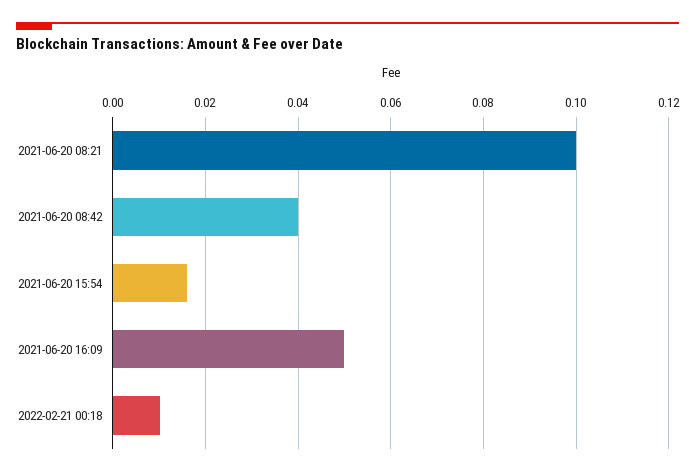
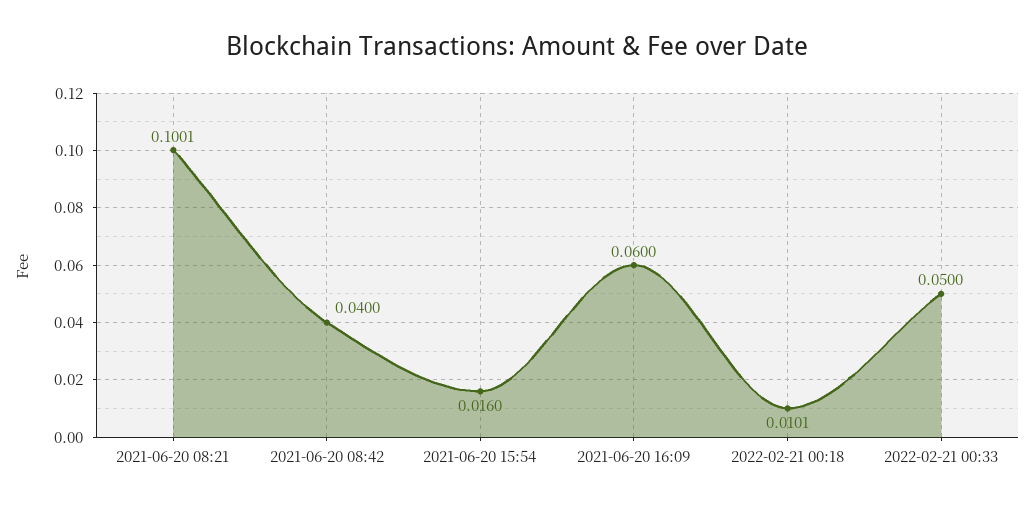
2021-06-20 16:09: 0.05 -> 0.06
2022-02-21 00:33: none -> 0.05

